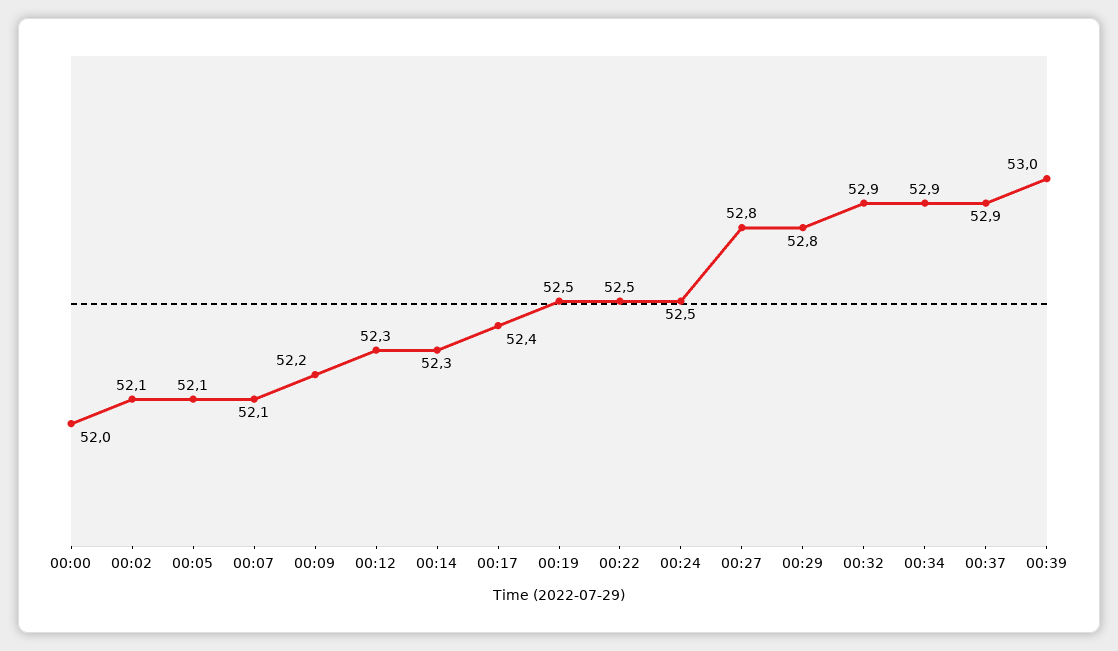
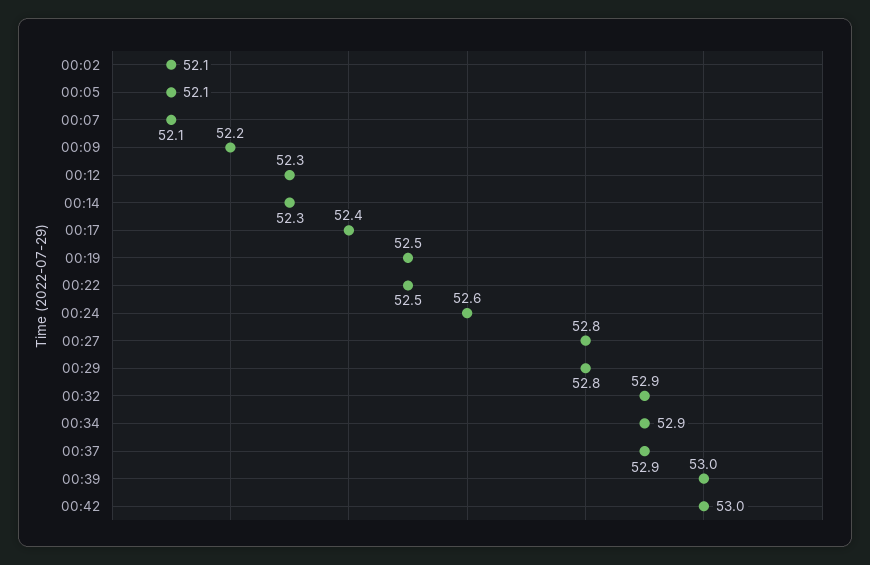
00:00: 52 -> none
00:24: 52.5 -> 52.6
00:42: none -> 53

